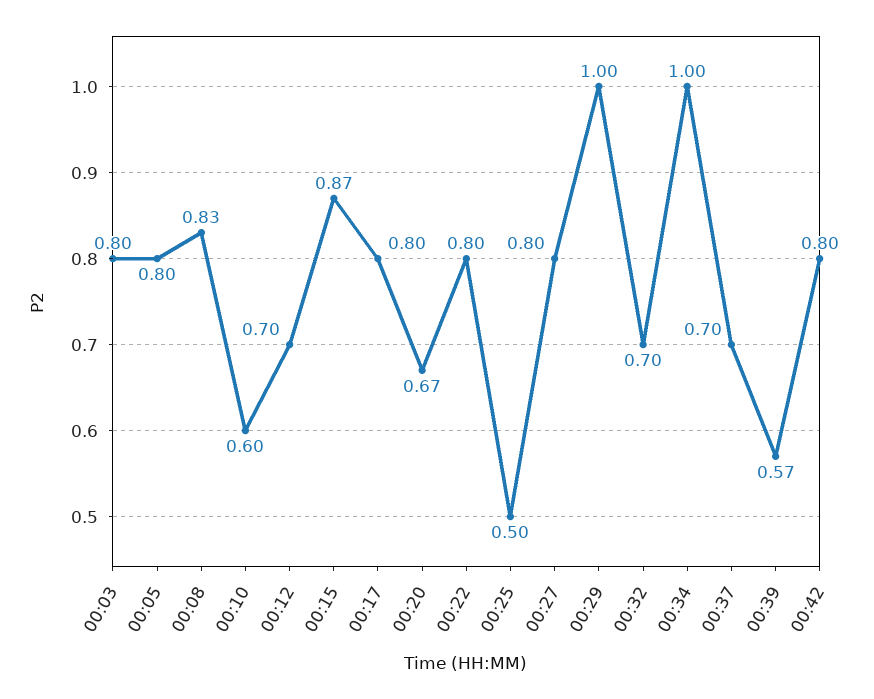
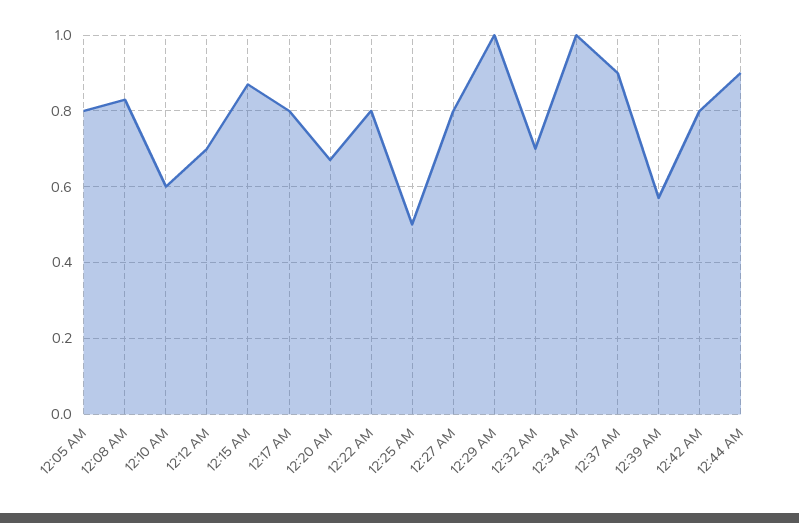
00:03: 0.8 -> none
00:37: 0.7 -> 0.9
12:44 AM: none -> 0.9

